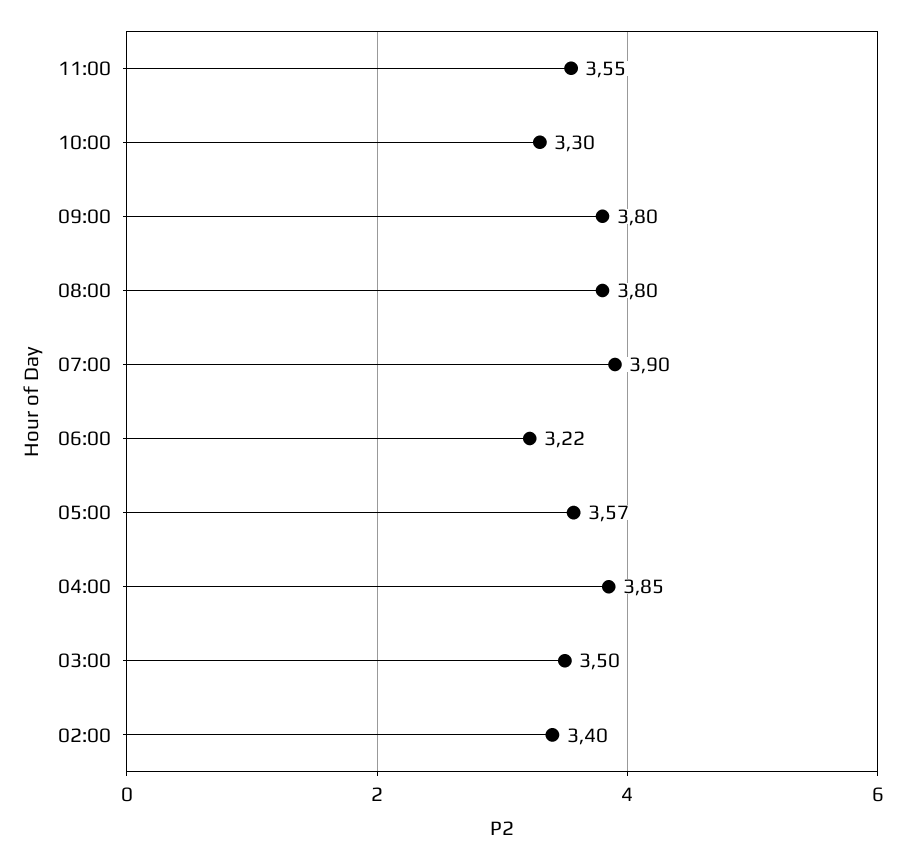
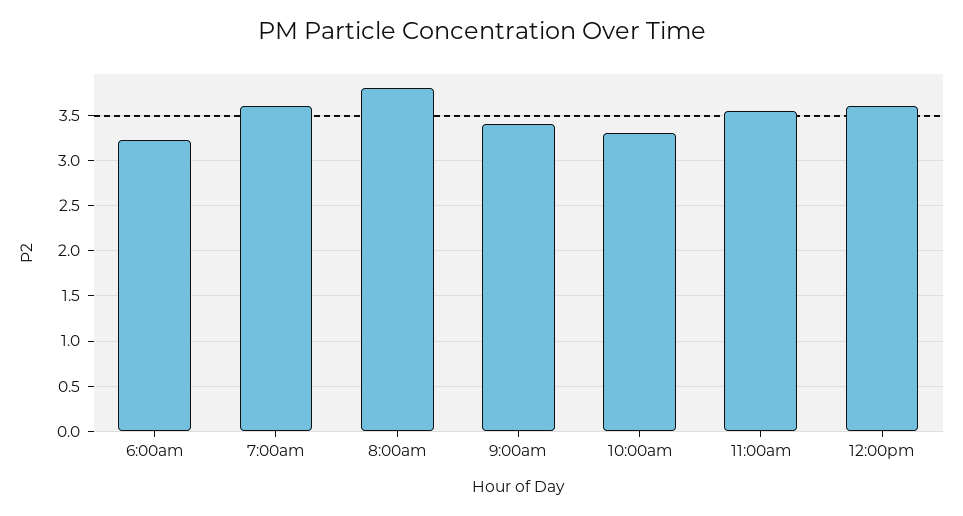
09:00: 3.8 -> 3.4
07:00: 3.9 -> 3.6
05:00: 3.57 -> none
04:00: 3.85 -> none
03:00: 3.5 -> none
02:00: 3.4 -> none
12:00pm: none -> 3.6

